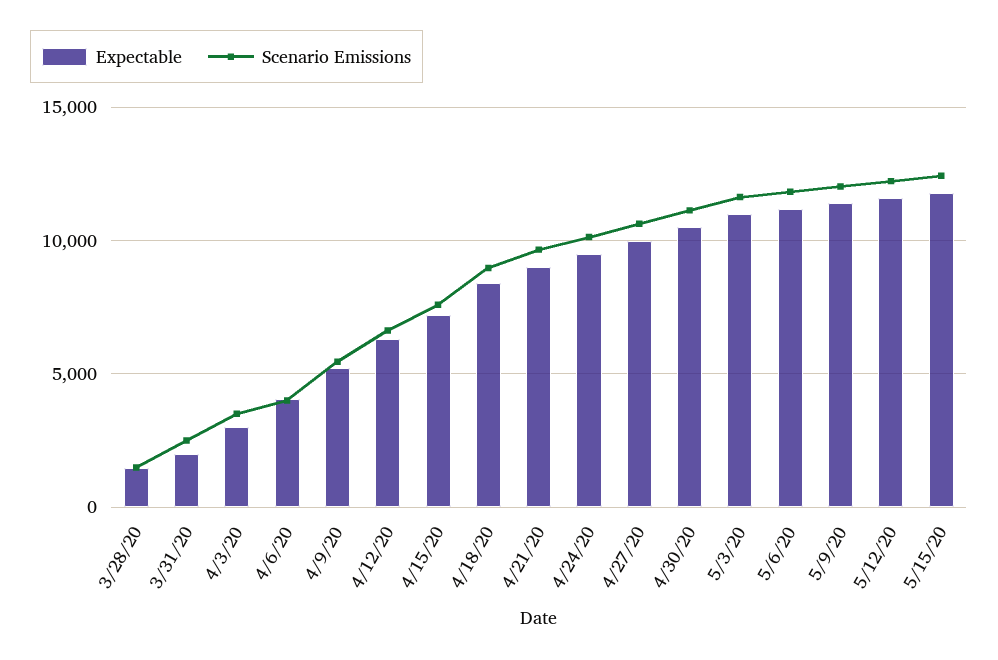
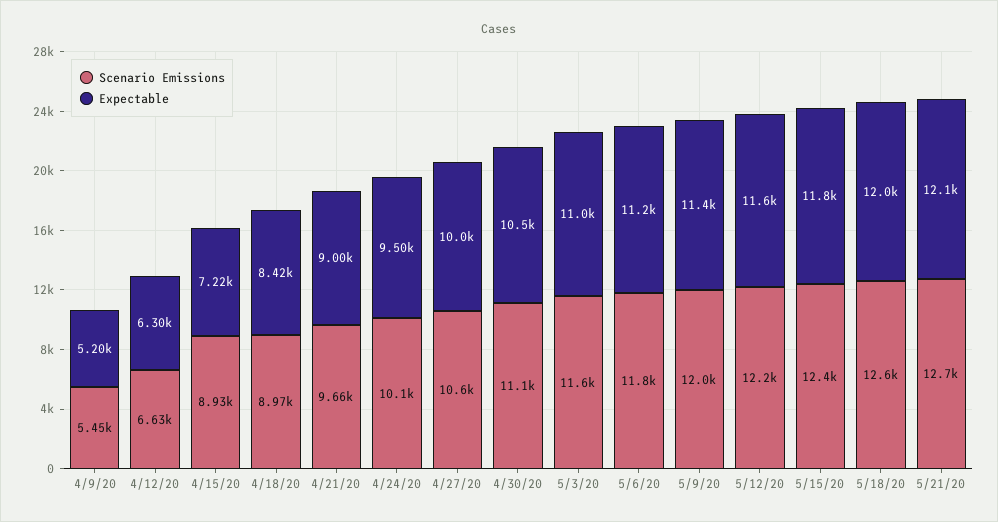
Expectable, 3/28/20: 1500 -> none
Scenario Emissions, 3/28/20: 1500 -> none
Expectable, 3/31/20: 2000 -> none
Scenario Emissions, 3/31/20: 2500 -> none
Expectable, 4/3/20: 3000 -> none
Scenario Emissions, 4/3/20: 3500 -> none
Expectable, 4/6/20: 4000 -> none
Scenario Emissions, 4/6/20: 4000 -> none
Scenario Emissions, 4/15/20: 7500 -> 8930
Scenario Emissions, 5/18/20: none -> 12600
Expectable, 5/18/20: none -> 12000
Scenario Emissions, 5/21/20: none -> 12700
Expectable, 5/21/20: none -> 12100

